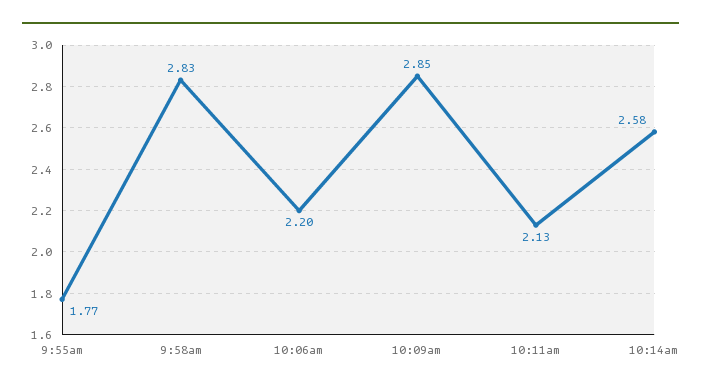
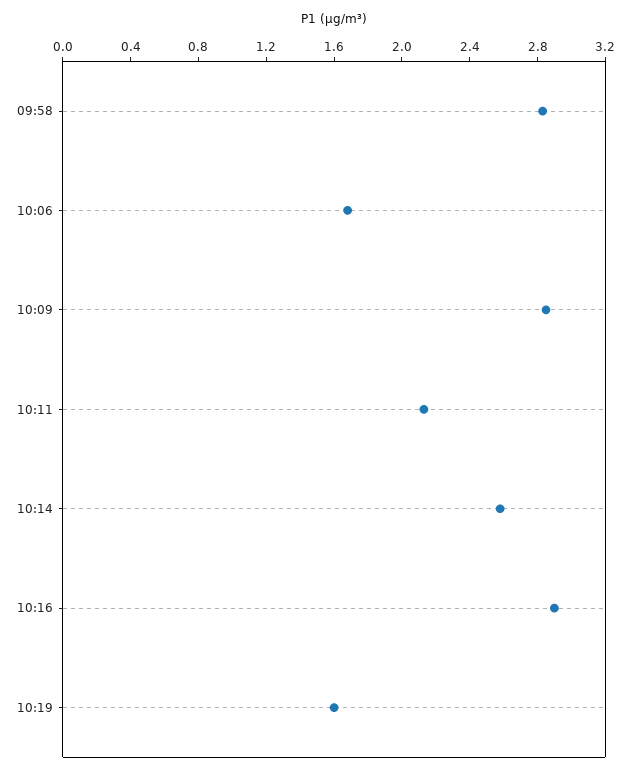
9:55am: 1.77 -> none
10:06am: 2.2 -> 1.7
10:16: none -> 2.9
10:19: none -> 1.6

